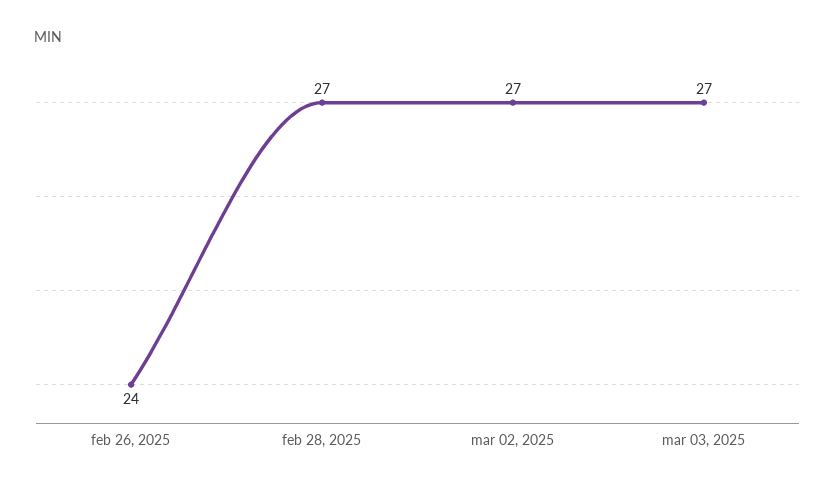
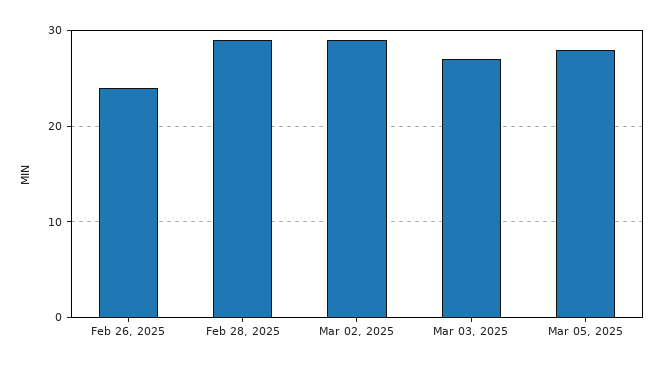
feb 28, 2025: 27 -> 29
mar 02, 2025: 27 -> 29
Mar 05, 2025: none -> 28

